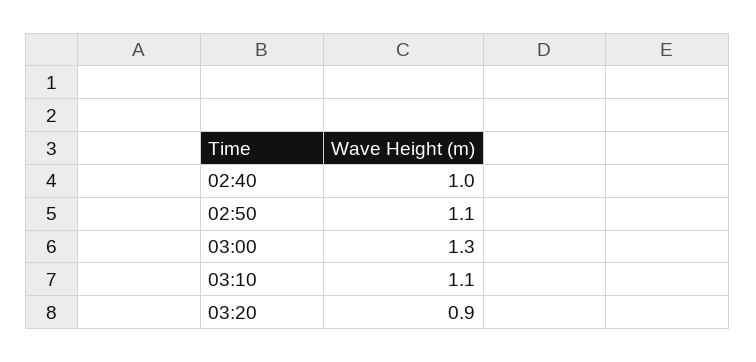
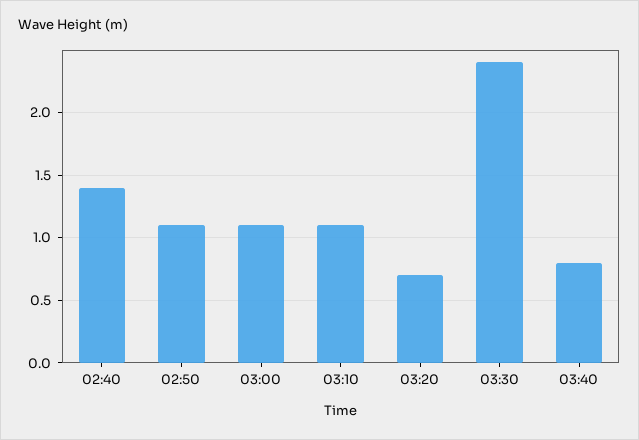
02:40: 1 -> 1.4
03:00: 1.3 -> 1.1
03:20: 0.9 -> 0.7
03:30: none -> 2.4
03:40: none -> 0.8

